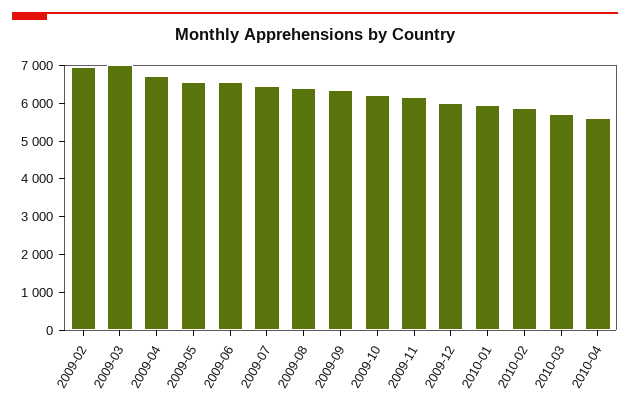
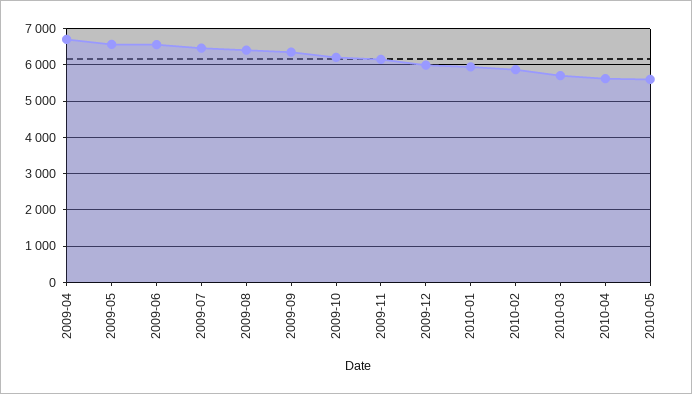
2009-02: 7000 -> none
2009-03: 7000 -> none
2010-05: none -> 5600

